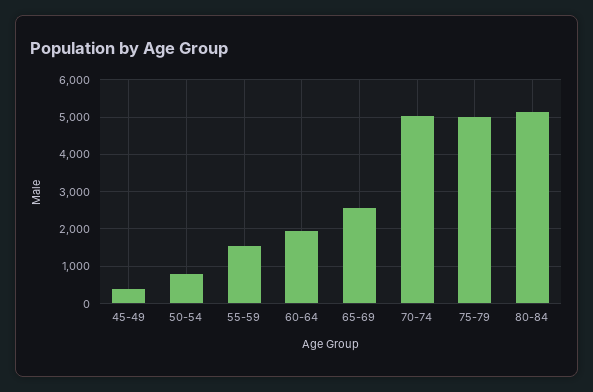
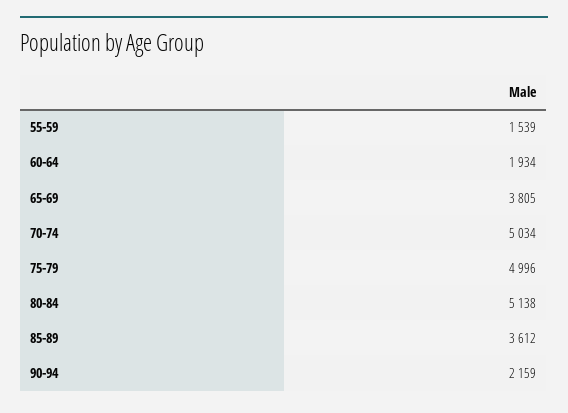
45-49: 400 -> none
50-54: 800 -> none
65-69: 2600 -> 3805
85-89: none -> 3612
90-94: none -> 2159

